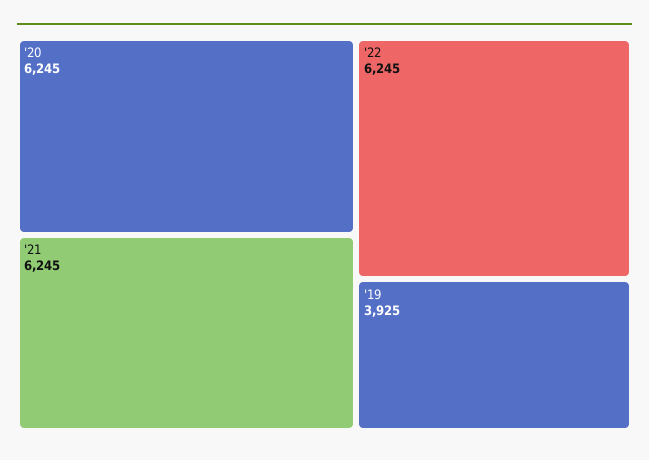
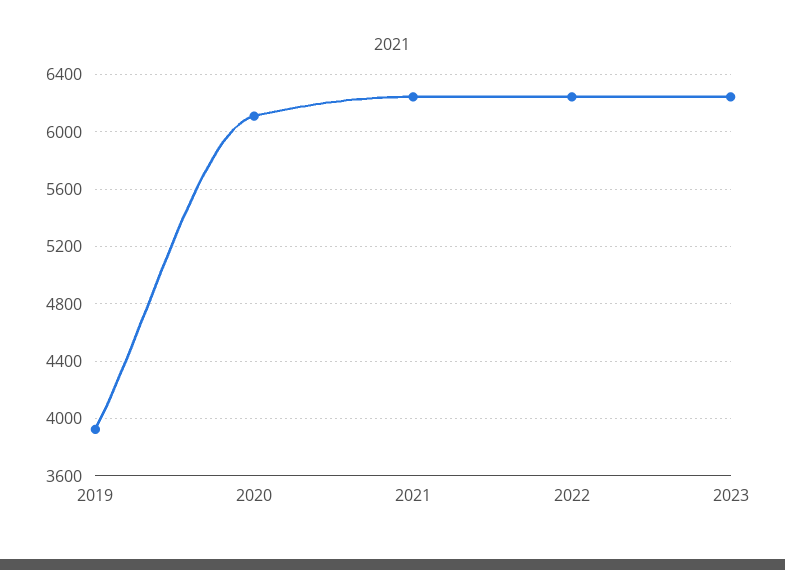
'20: 6245 -> 6100
2023: none -> 6250

